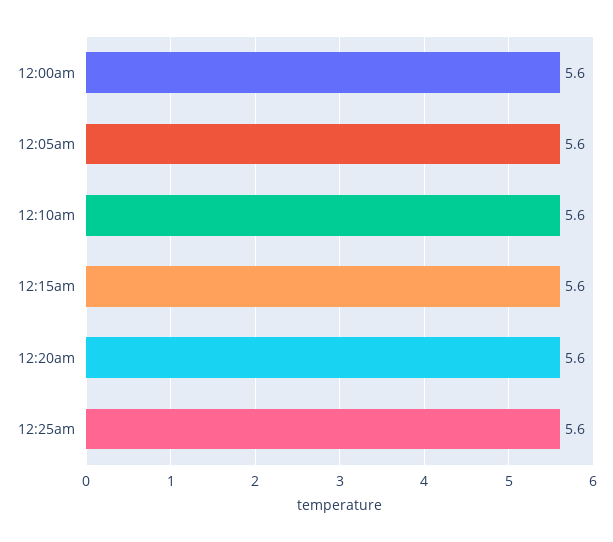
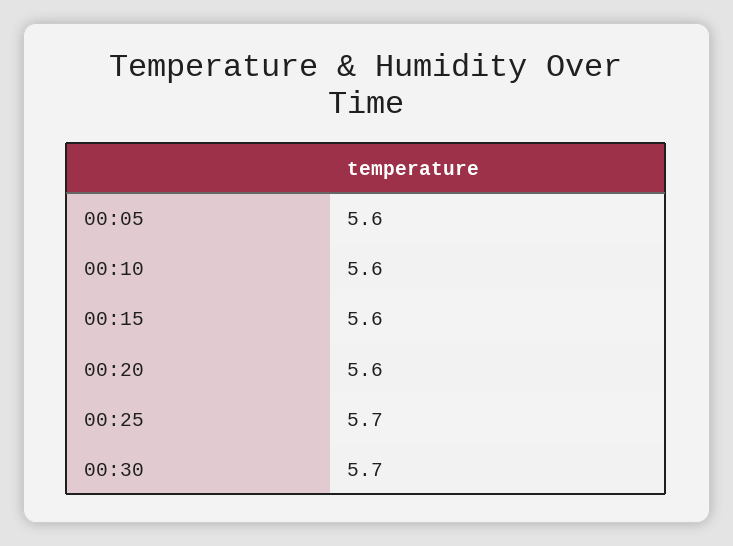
12:00am: 5.6 -> none
12:25am: 5.6 -> 5.7
00:30: none -> 5.7

